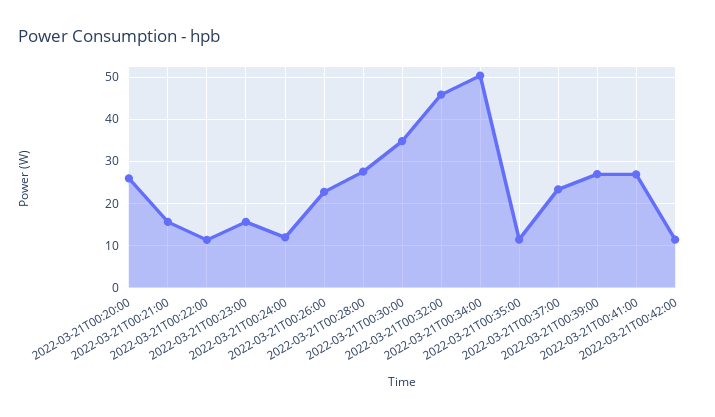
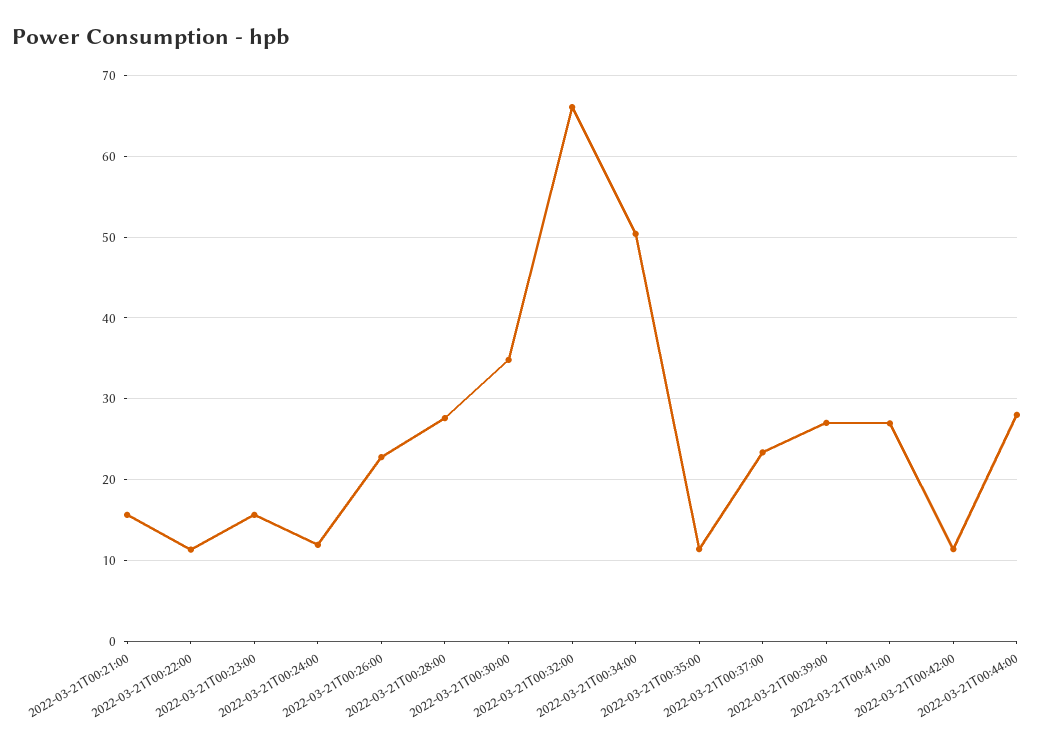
2022-03-21T00:20:00: 26 -> none
2022-03-21T00:32:00: 46 -> 66
2022-03-21T00:44:00: none -> 28

